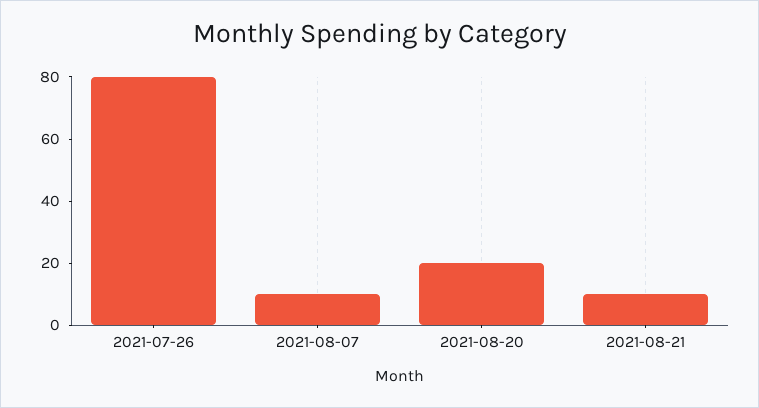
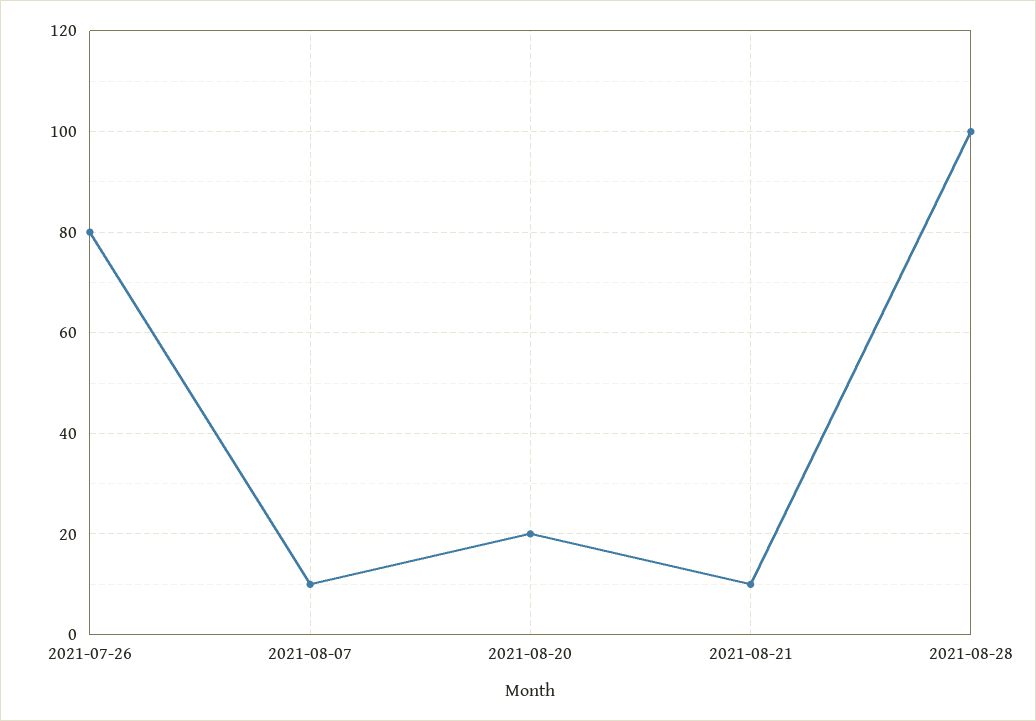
2021-08-28: none -> 100

